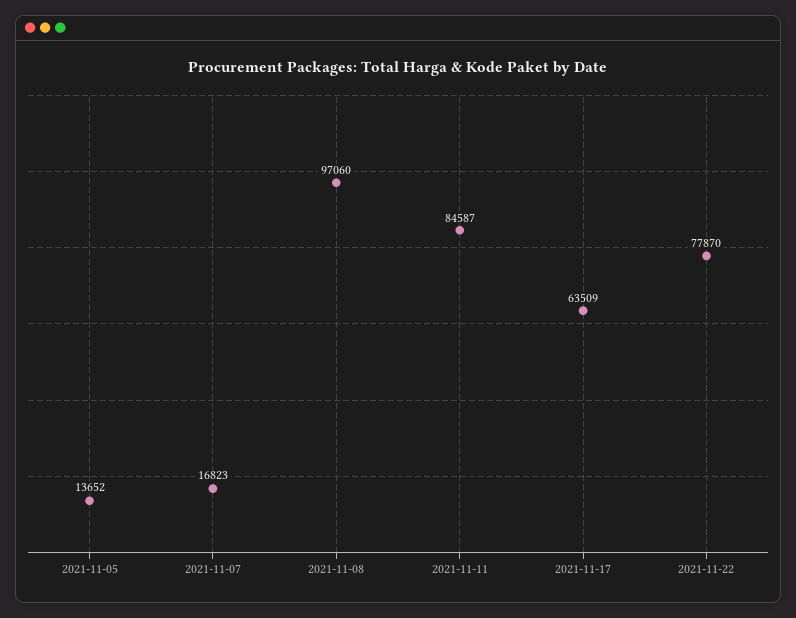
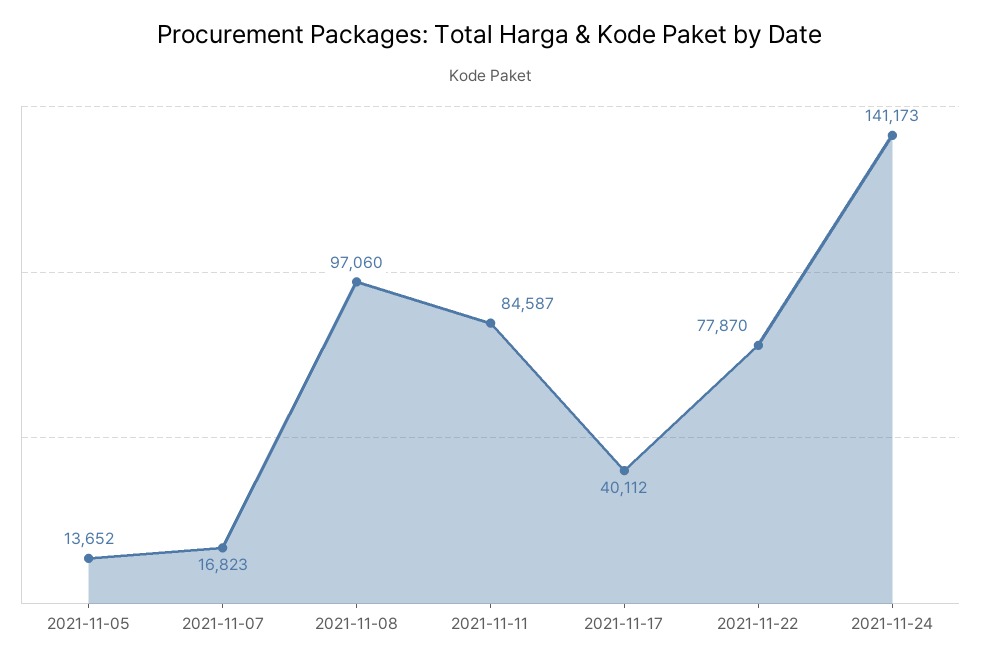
2021-11-17: 63509 -> 40112
2021-11-24: none -> 141173

